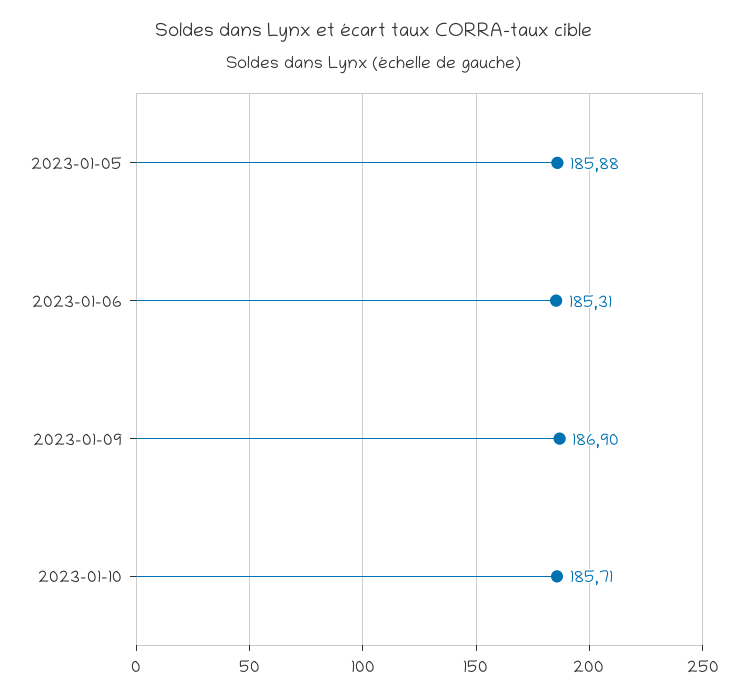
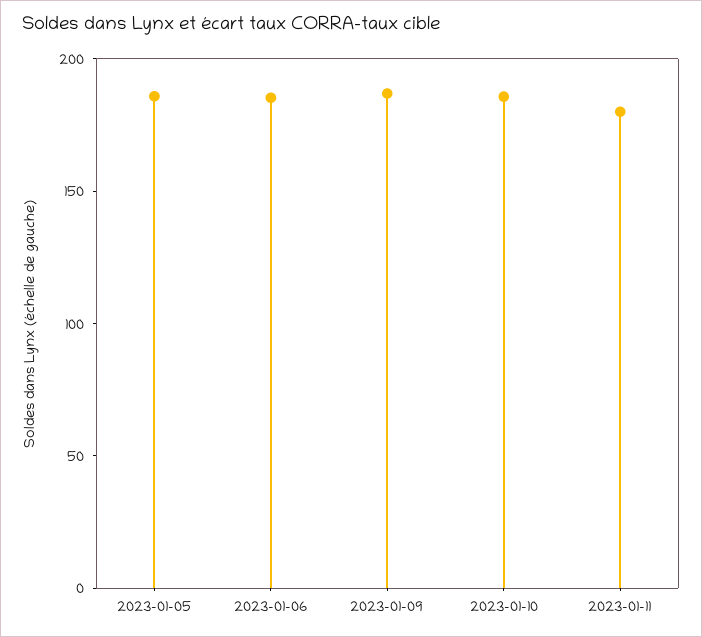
2023-01-11: none -> 180

